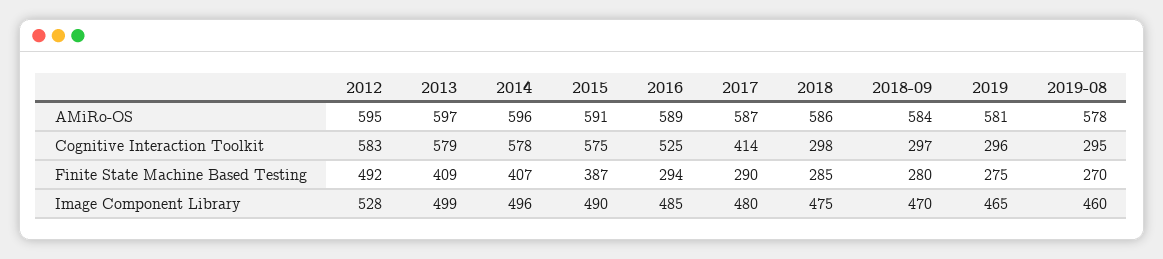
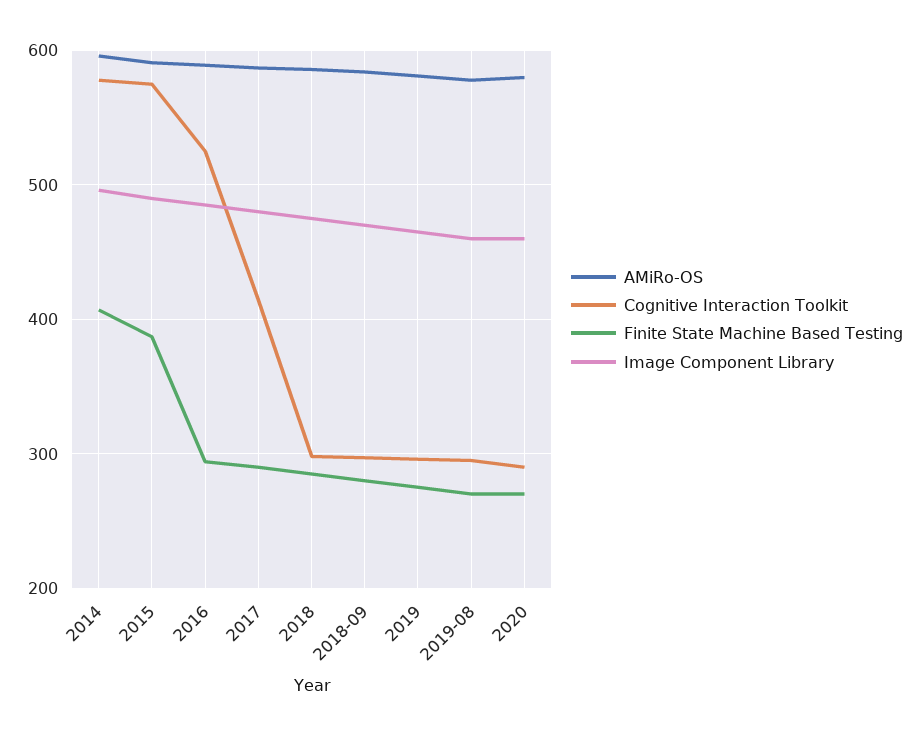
AMiRo-OS, 2012: 595 -> none
AMiRo-OS, 2013: 597 -> none
Cognitive Interaction Toolkit, 2012: 583 -> none
Cognitive Interaction Toolkit, 2013: 579 -> none
Finite State Machine Based Testing, 2012: 492 -> none
Finite State Machine Based Testing, 2013: 409 -> none
Image Component Library, 2012: 528 -> none
Image Component Library, 2013: 499 -> none
AMiRo-OS, 2020: none -> 580
Cognitive Interaction Toolkit, 2020: none -> 290
Finite State Machine Based Testing, 2020: none -> 270
Image Component Library, 2020: none -> 460

